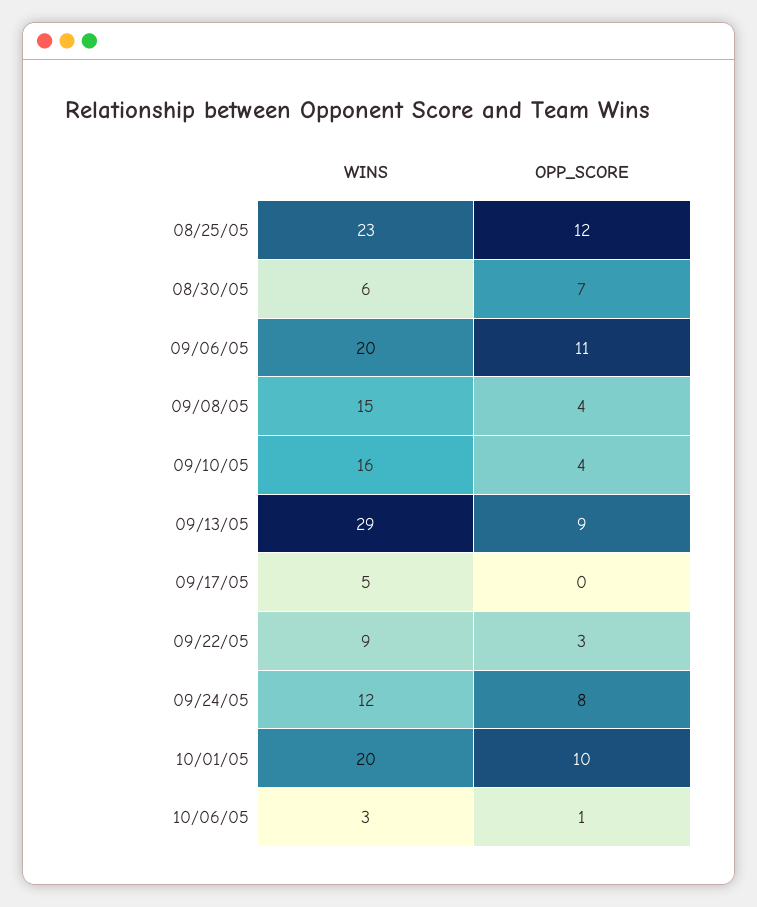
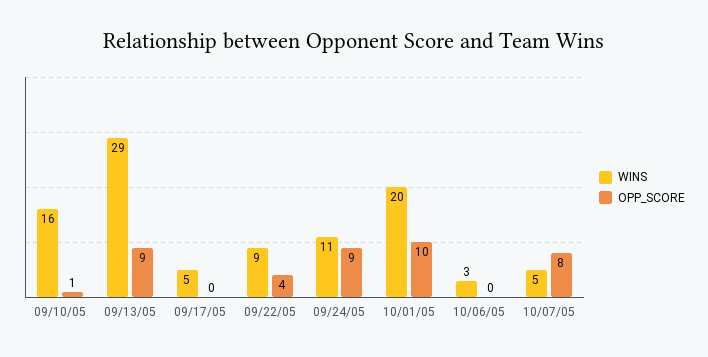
WINS, 08/25/05: 23 -> none
OPP_SCORE, 08/25/05: 12 -> none
WINS, 08/30/05: 6 -> none
OPP_SCORE, 08/30/05: 7 -> none
WINS, 09/06/05: 20 -> none
OPP_SCORE, 09/06/05: 11 -> none
WINS, 09/08/05: 15 -> none
OPP_SCORE, 09/08/05: 4 -> none
OPP_SCORE, 09/10/05: 4 -> 1
OPP_SCORE, 09/22/05: 3 -> 4
WINS, 09/24/05: 12 -> 11
OPP_SCORE, 09/24/05: 8 -> 9
OPP_SCORE, 10/06/05: 1 -> 0
WINS, 10/07/05: none -> 5
OPP_SCORE, 10/07/05: none -> 8

